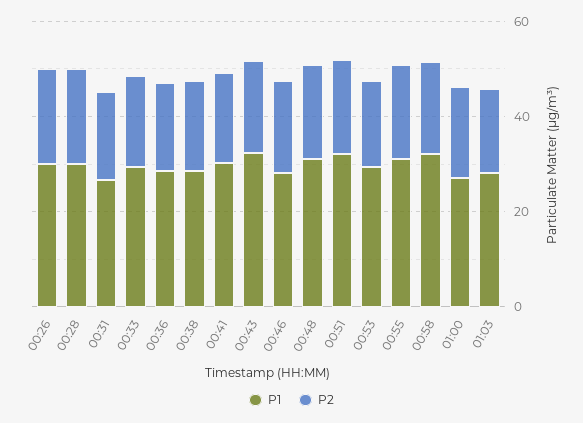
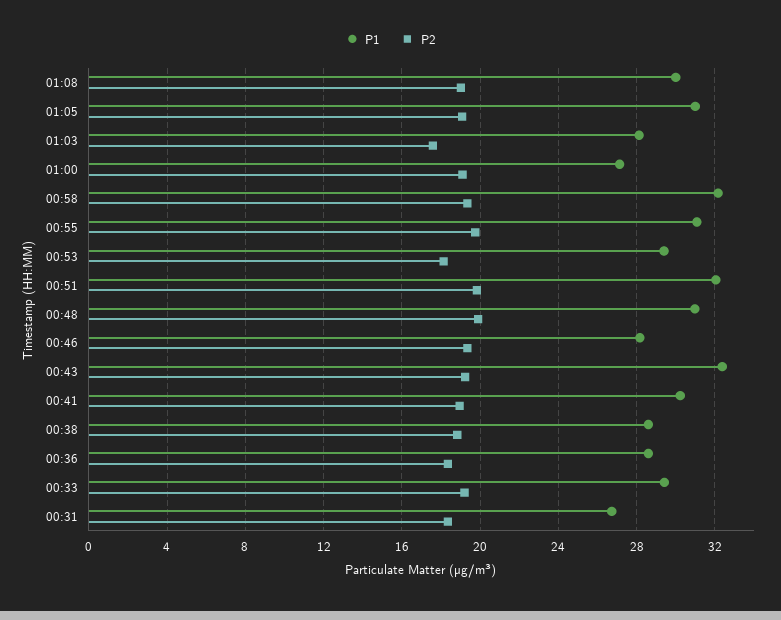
P1, 00:26: 30 -> none
P2, 00:26: 20 -> none
P1, 00:28: 30 -> none
P2, 00:28: 20 -> none
P1, 01:08: none -> 30
P2, 01:08: none -> 19
P1, 01:05: none -> 31
P2, 01:05: none -> 19

